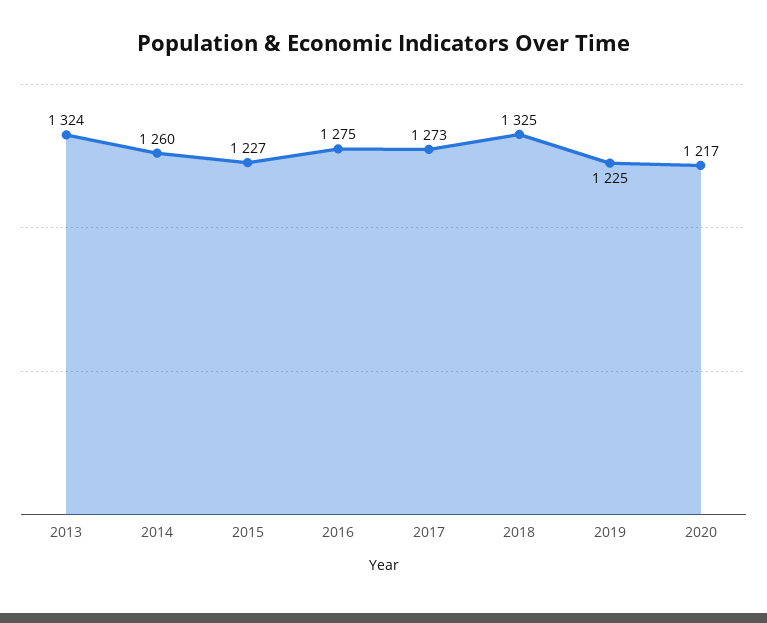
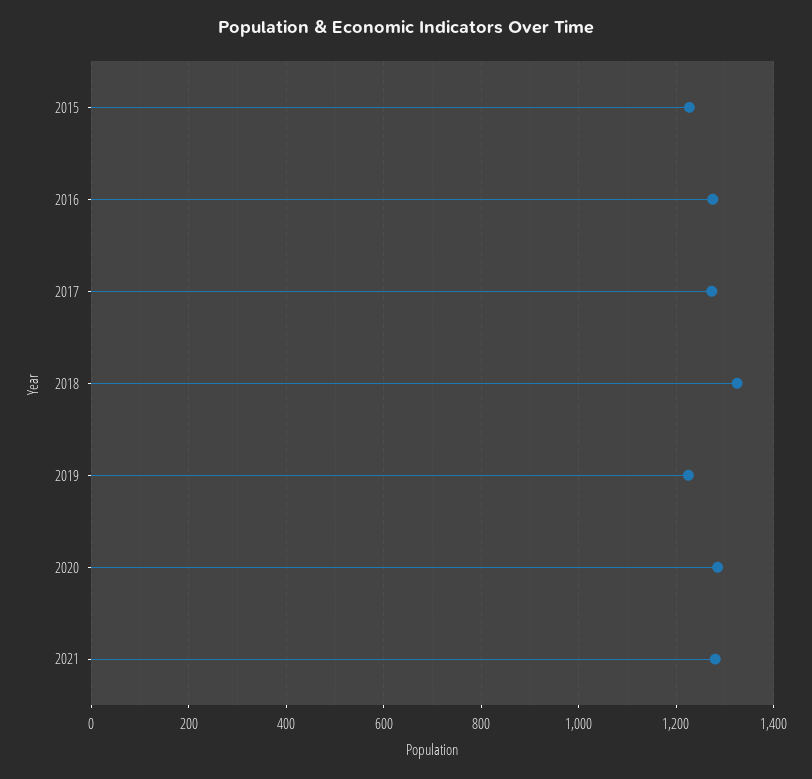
2013: 1324 -> none
2014: 1260 -> none
2020: 1217 -> 1280
2021: none -> 1280

